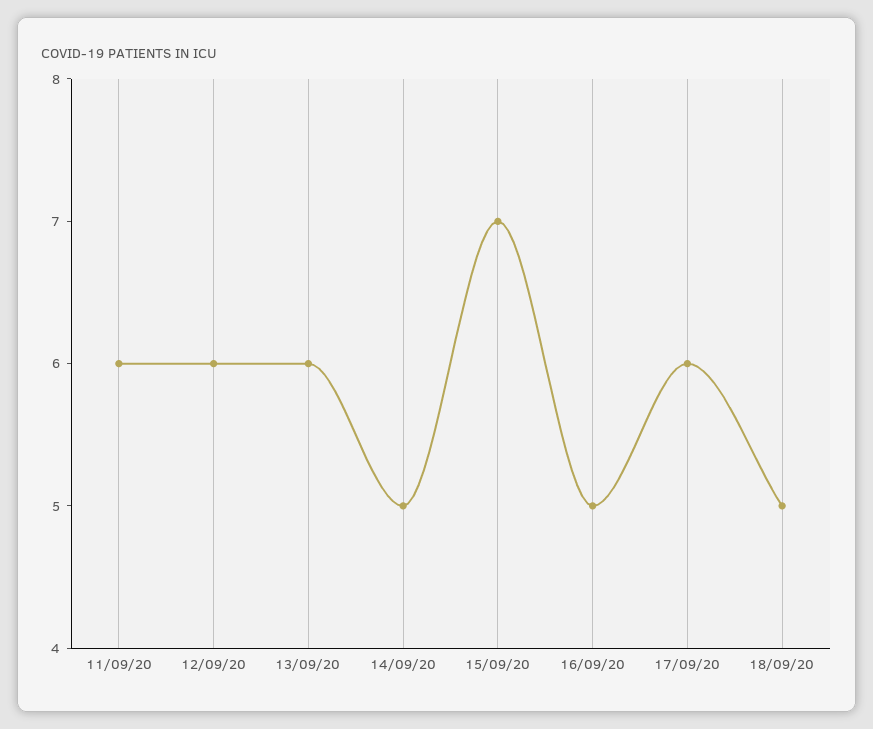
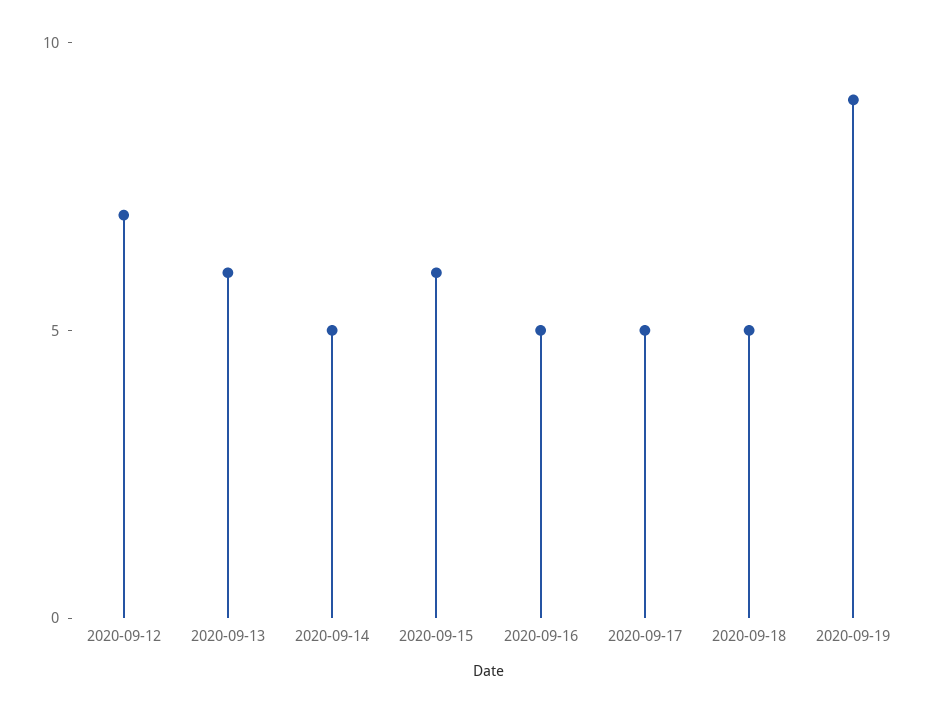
11/09/20: 6 -> none
12/09/20: 6 -> 7
15/09/20: 7 -> 6
17/09/20: 6 -> 5
2020-09-19: none -> 9

